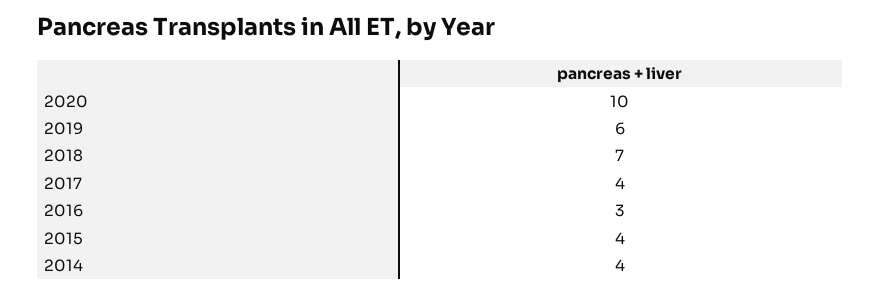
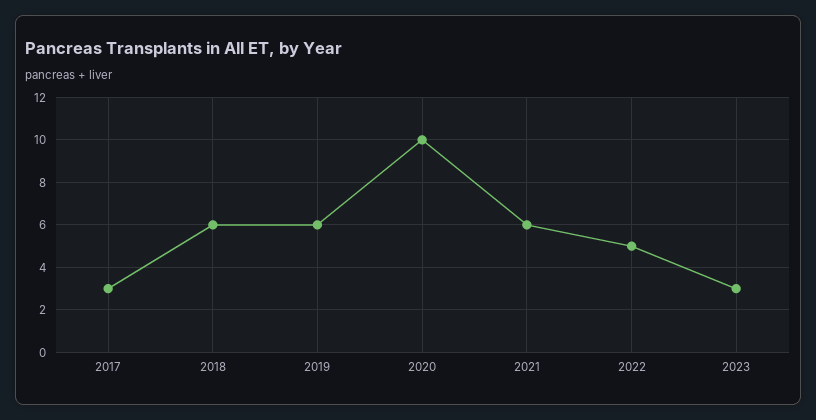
2018: 7 -> 6
2017: 4 -> 3
2016: 3 -> none
2015: 4 -> none
2014: 4 -> none
2021: none -> 6
2022: none -> 5
2023: none -> 3

